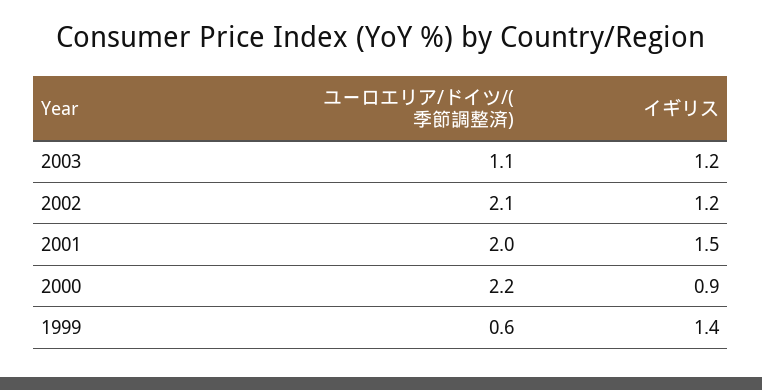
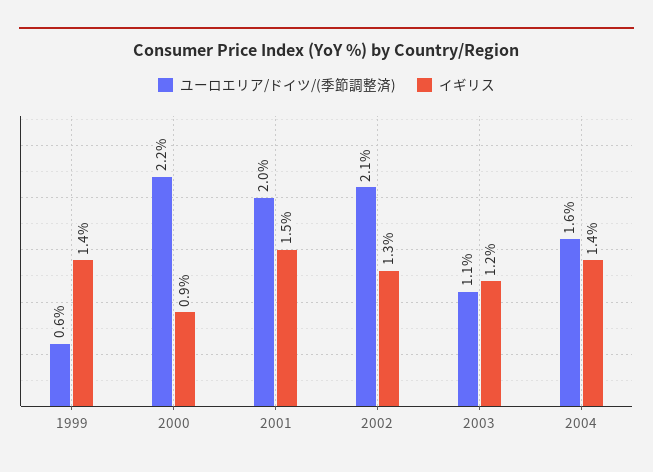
イギリス, 2002: 1.2 -> 1.3
ユーロエリア/ドイツ/(季節調整済), 2004: none -> 1.6
イギリス, 2004: none -> 1.4

